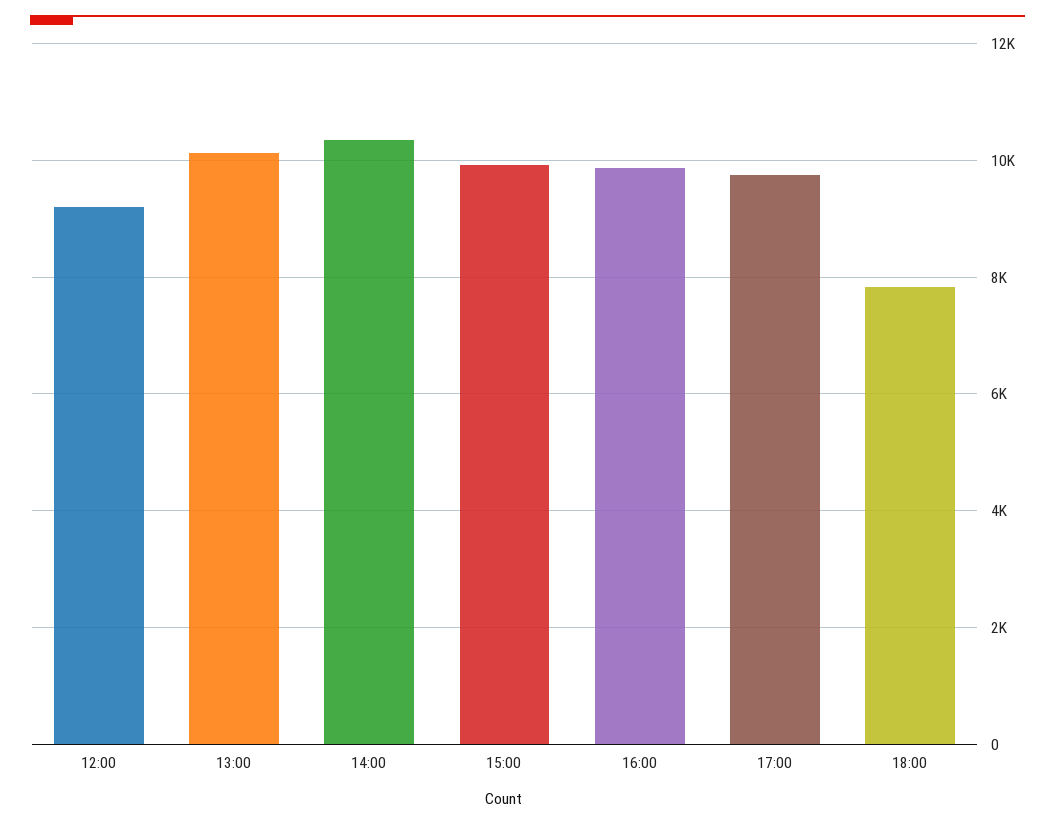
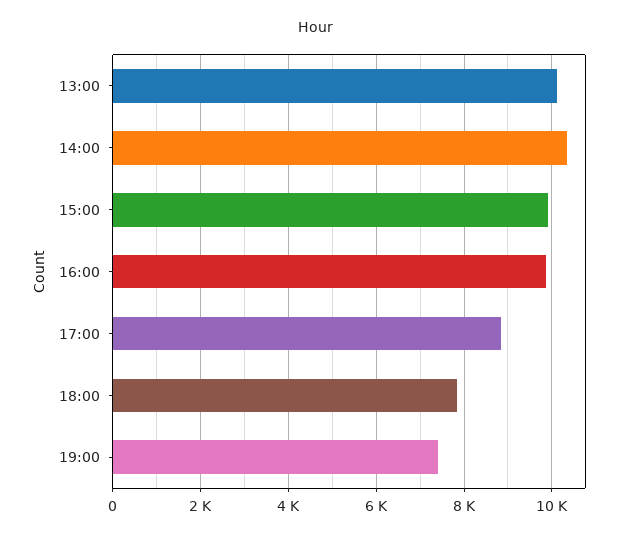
12:00: 9200 -> none
17:00: 9800 -> 8800
19:00: none -> 7400

